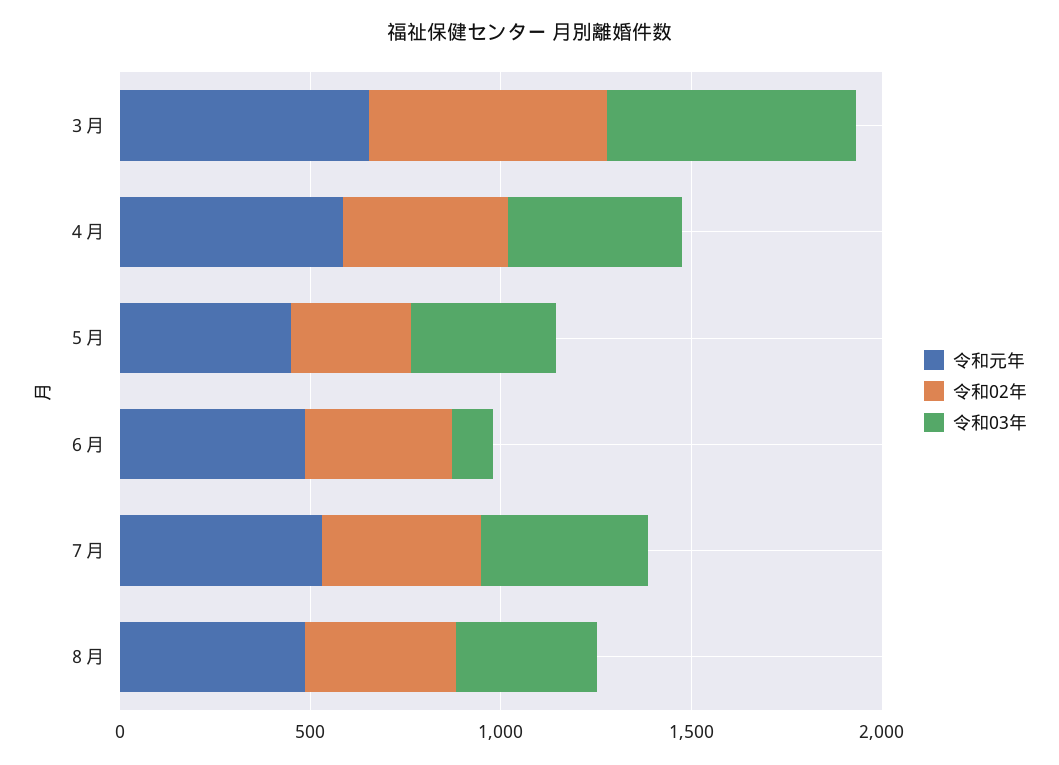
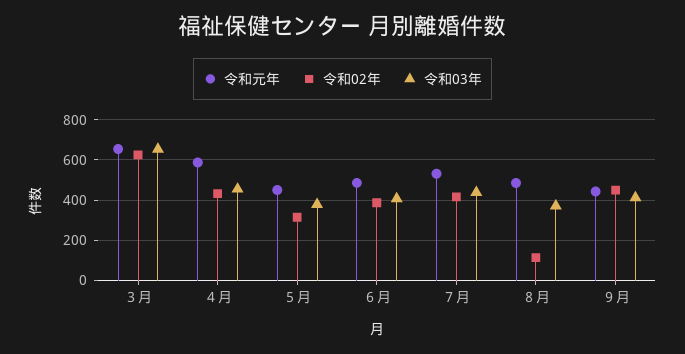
令和03年, ６月: 100 -> 400
令和02年, ８月: 400 -> 100
令和元年, ９月: none -> 450
令和02年, ９月: none -> 450
令和03年, ９月: none -> 400

